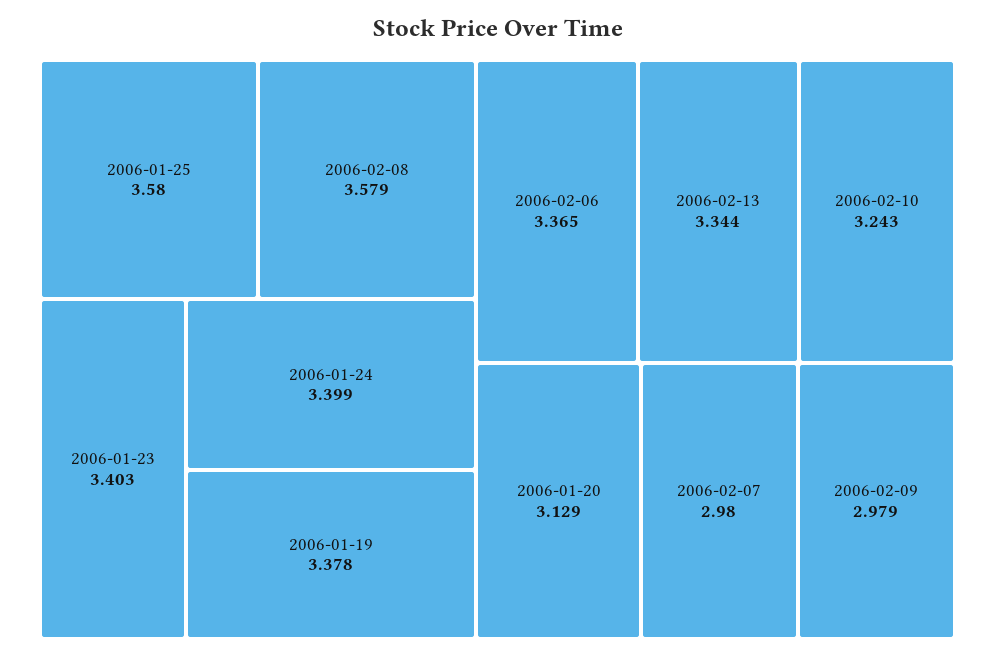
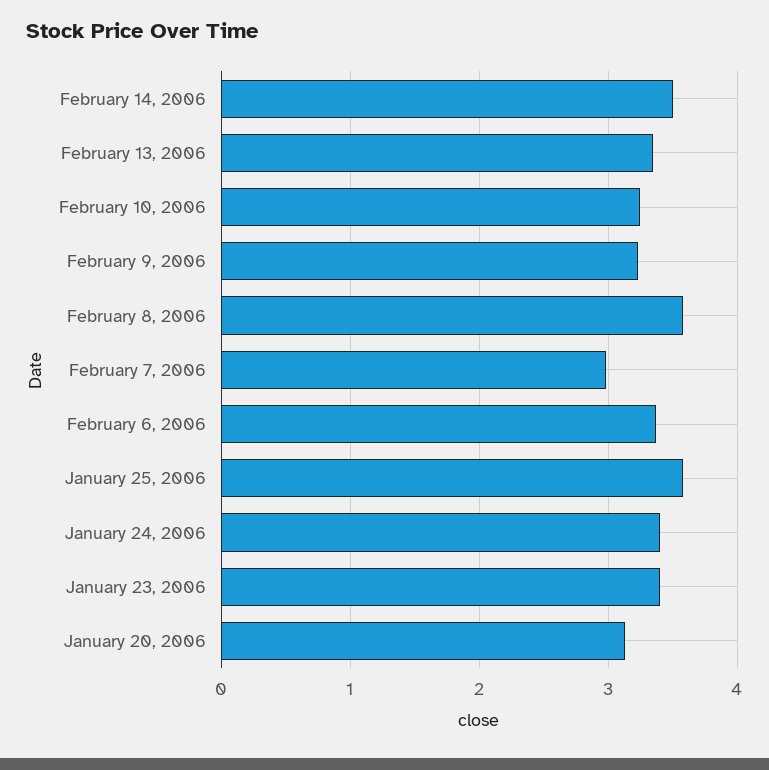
2006-01-19: 3.378 -> none
2006-02-09: 2.979 -> 3.2
February 14, 2006: none -> 3.5

